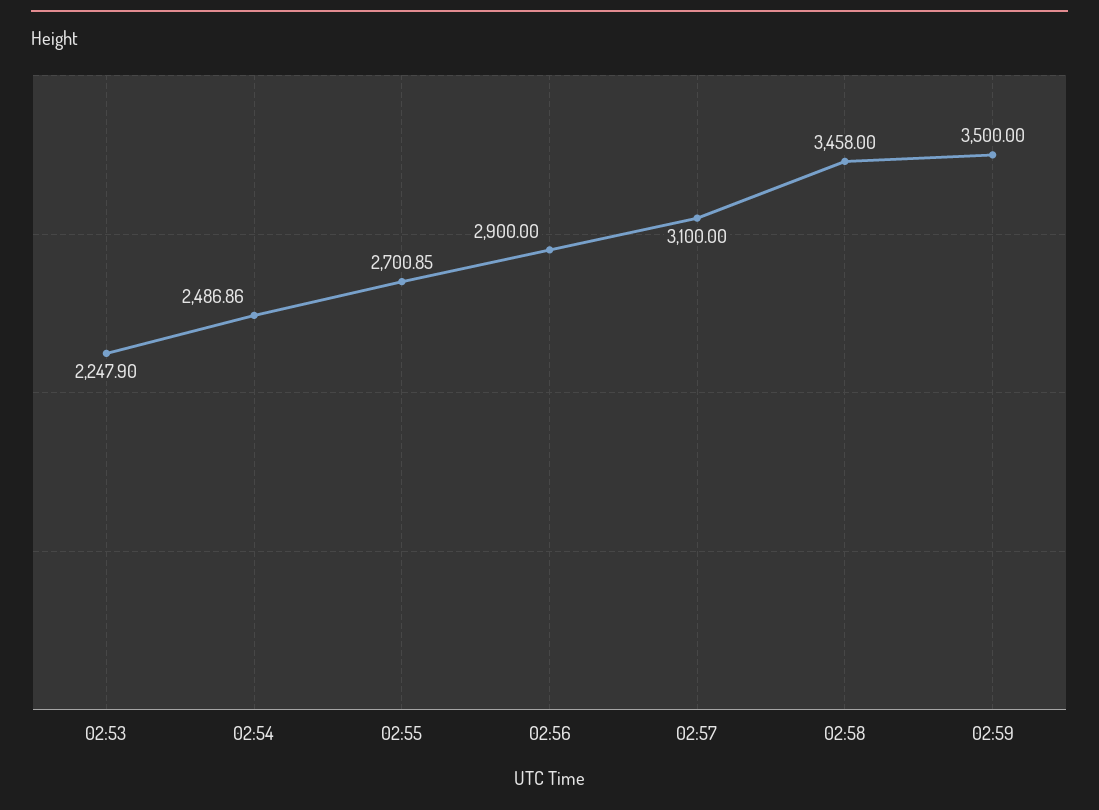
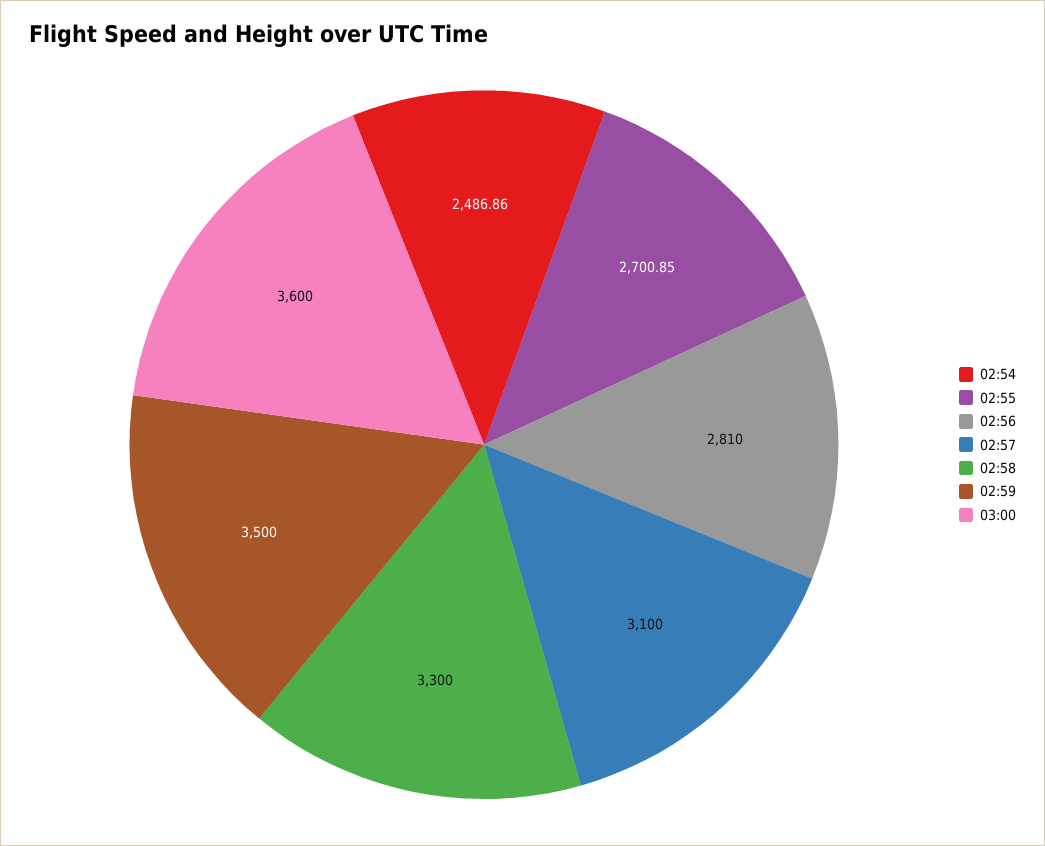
02:53: 2247.9 -> none
02:56: 2900 -> 2810
02:58: 3458 -> 3300
03:00: none -> 3600

